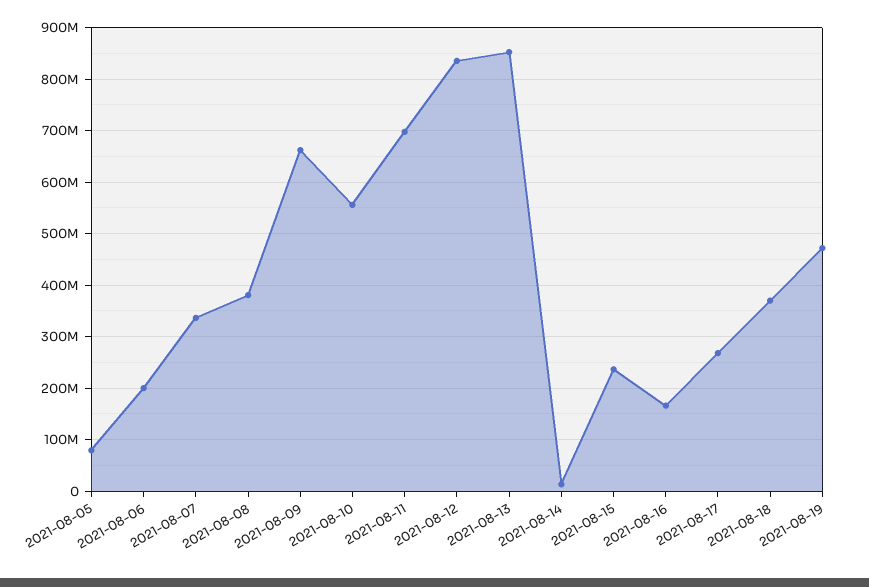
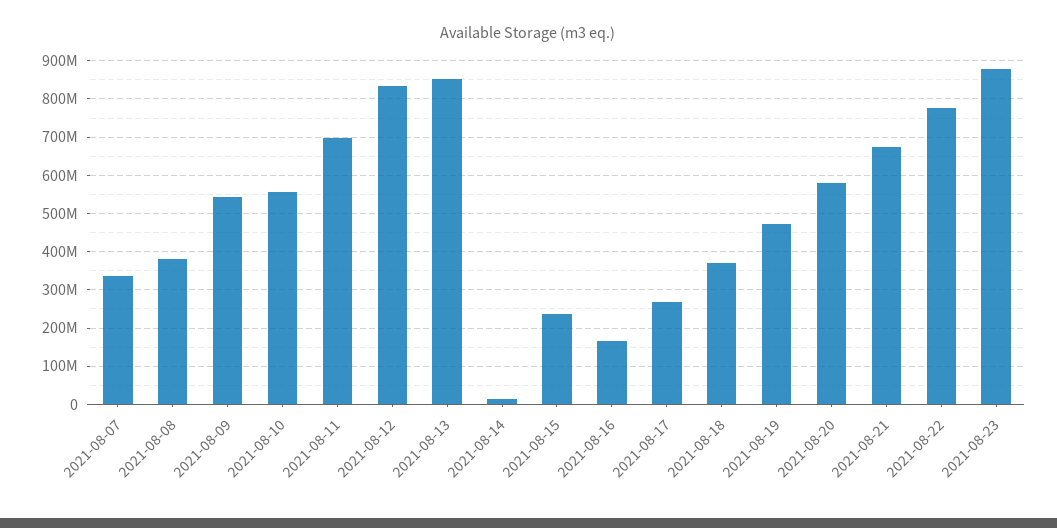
2021-08-05: 80000000 -> none
2021-08-06: 200000000 -> none
2021-08-09: 660000000 -> 540000000
2021-08-20: none -> 580000000
2021-08-21: none -> 680000000
2021-08-22: none -> 780000000
2021-08-23: none -> 880000000

